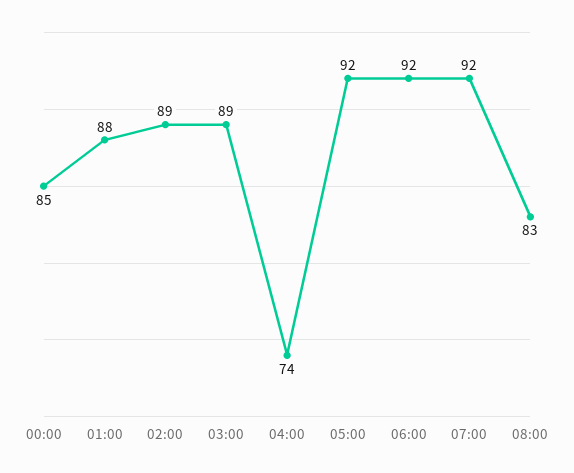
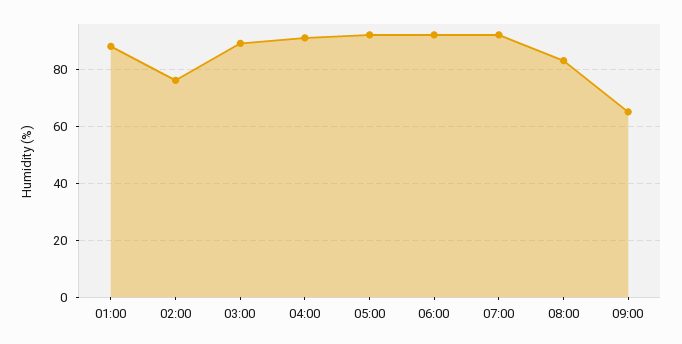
00:00: 85 -> none
02:00: 89 -> 75
04:00: 74 -> 90
09:00: none -> 65

